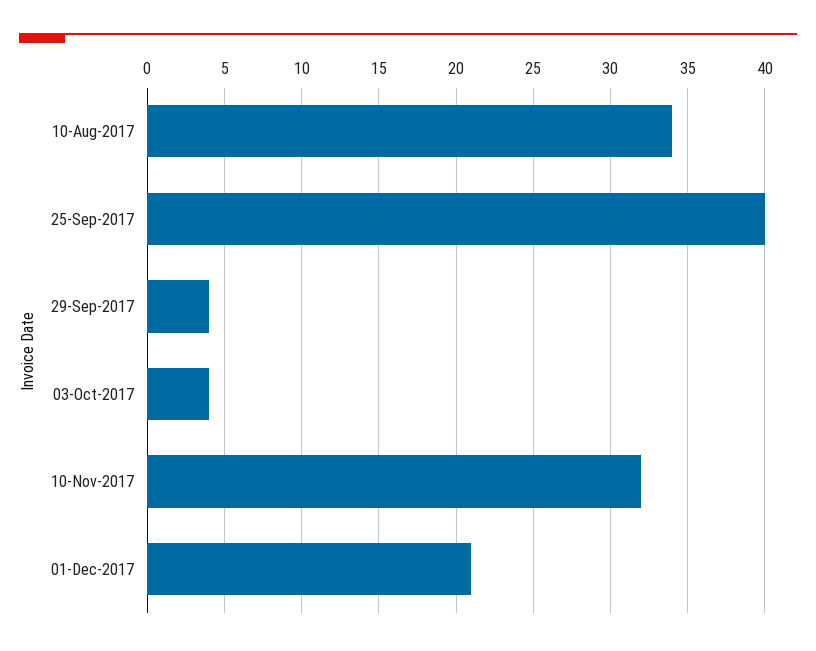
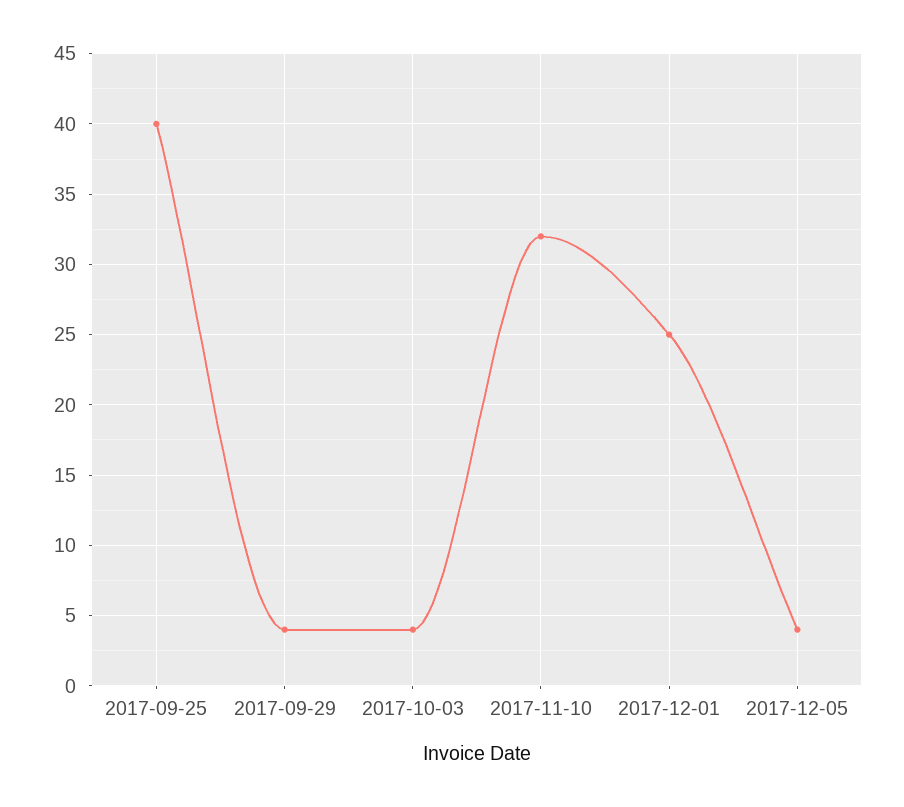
10-Aug-2017: 34 -> none
01-Dec-2017: 21 -> 25
2017-12-05: none -> 4

